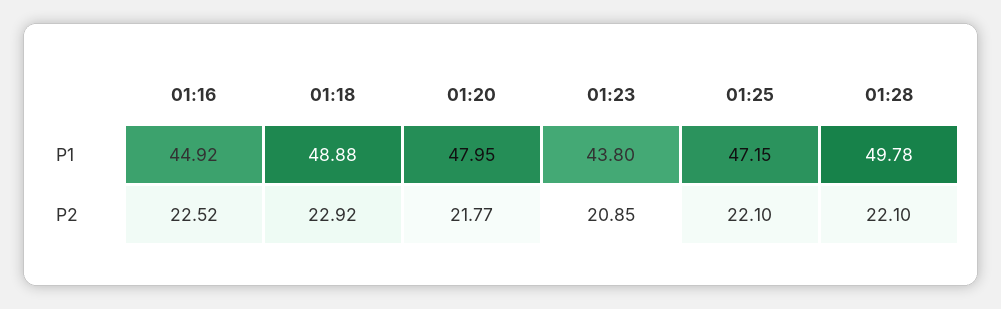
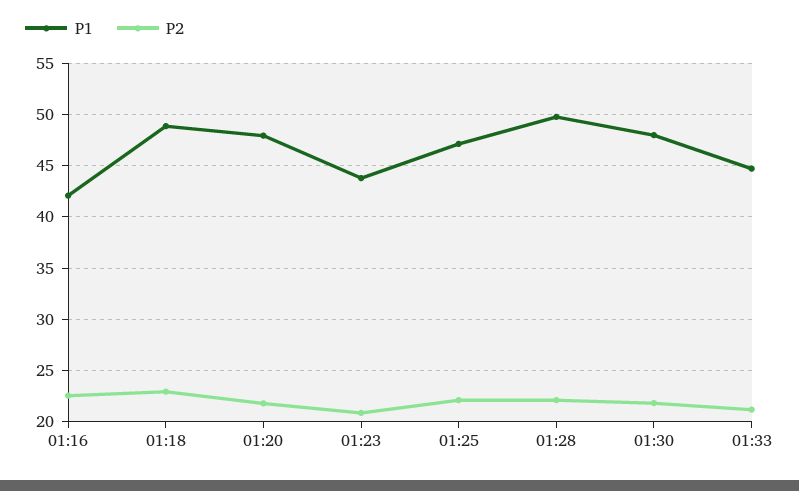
P1, 01:16: 44.92 -> 42
P1, 01:30: none -> 48
P2, 01:30: none -> 22
P1, 01:33: none -> 45
P2, 01:33: none -> 21

